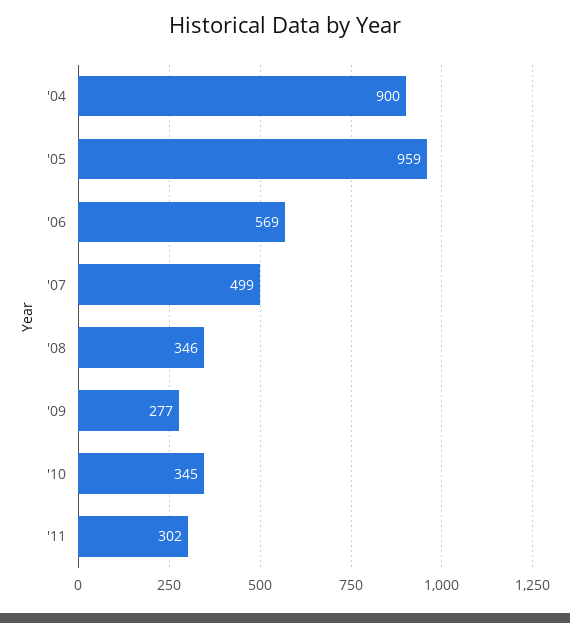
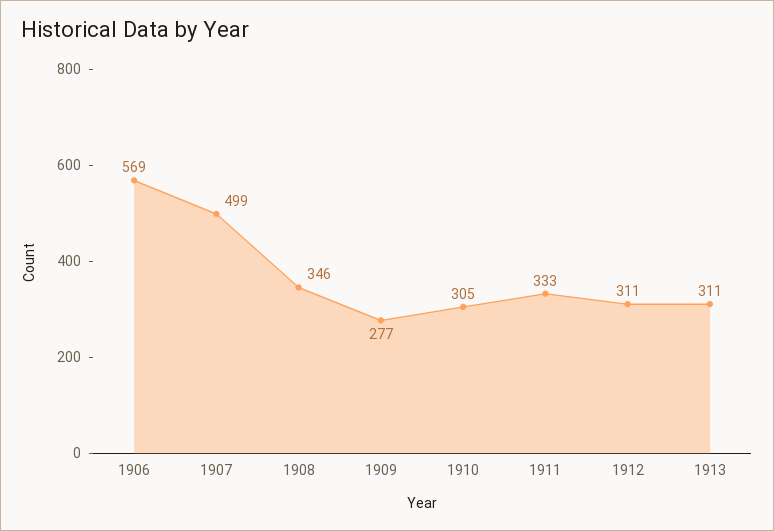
'04: 900 -> none
'05: 959 -> none
'10: 345 -> 305
'11: 302 -> 333
1912: none -> 311
1913: none -> 311

